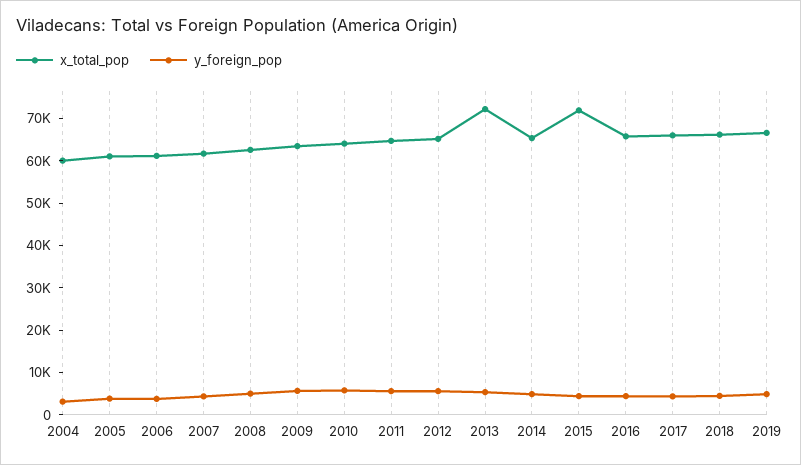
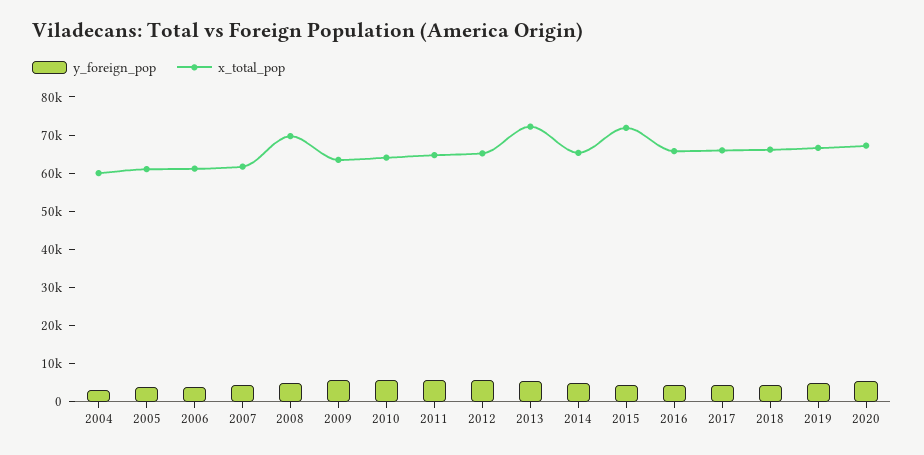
x_total_pop, 2008: 62000 -> 70000
y_foreign_pop, 2020: none -> 5000
x_total_pop, 2020: none -> 67500

